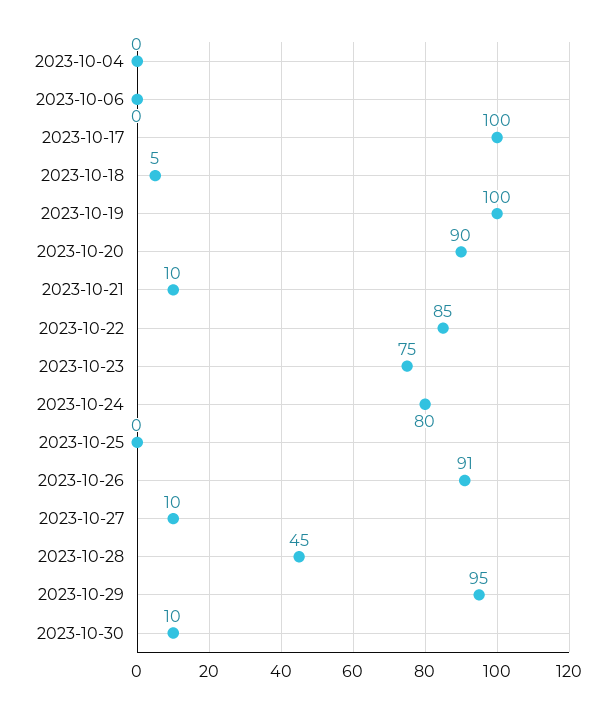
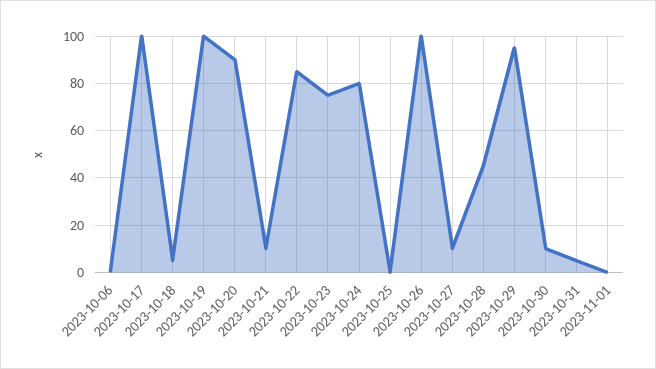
2023-10-04: 0 -> none
2023-10-26: 91 -> 100
2023-10-31: none -> 5
2023-11-01: none -> 0

